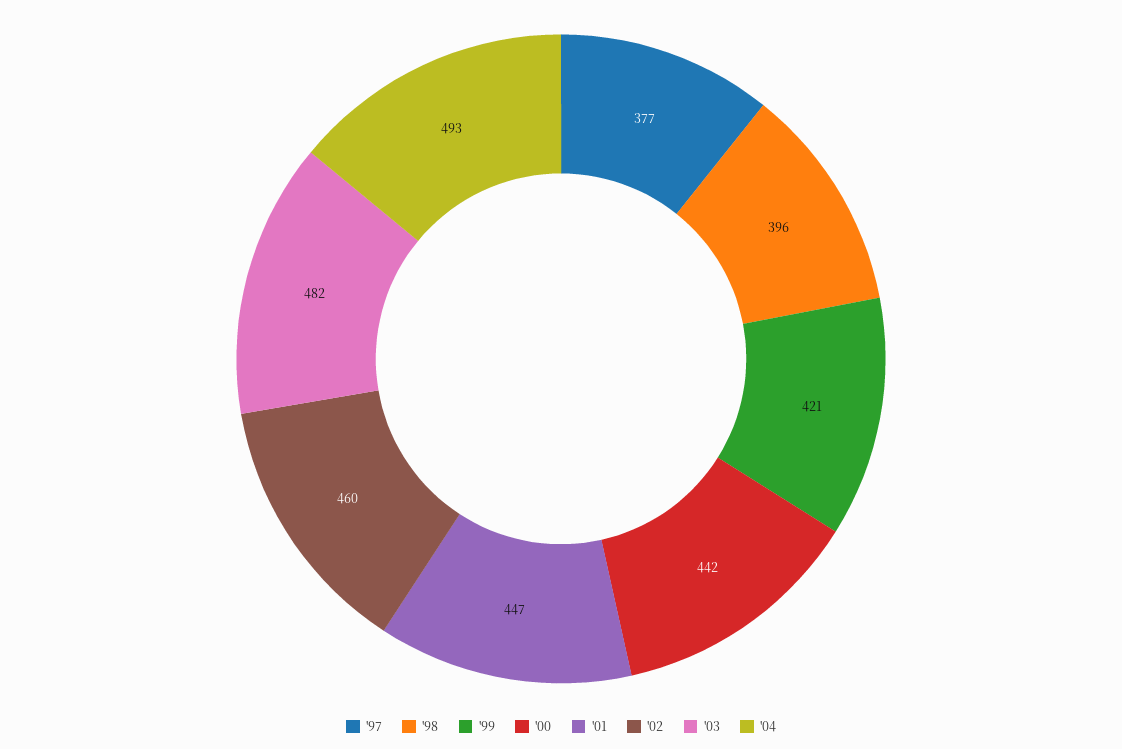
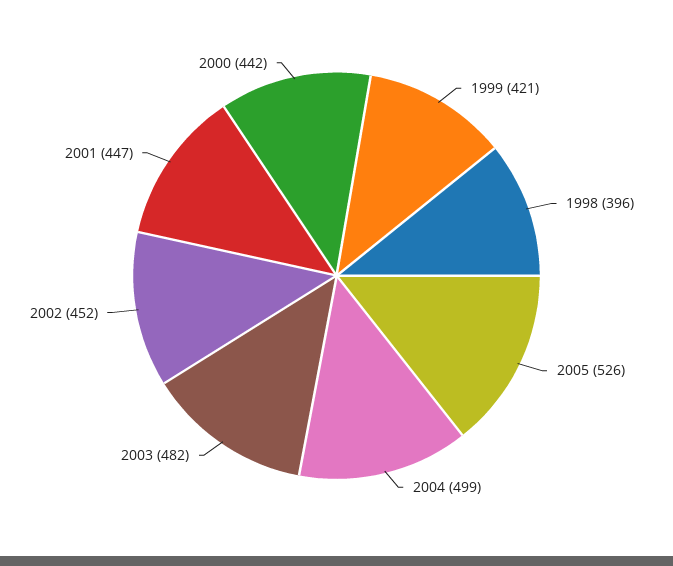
'97: 377 -> none
'02: 460 -> 452
'04: 493 -> 499
2005: none -> 526

